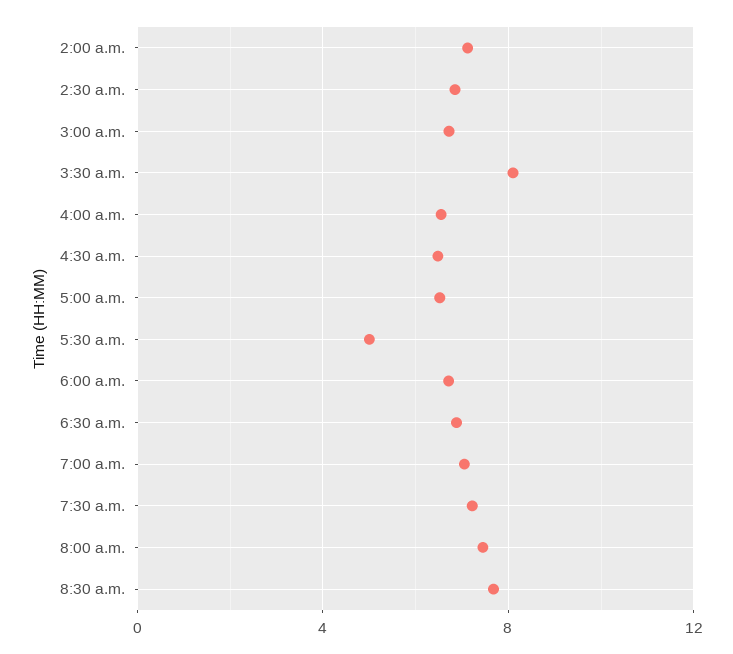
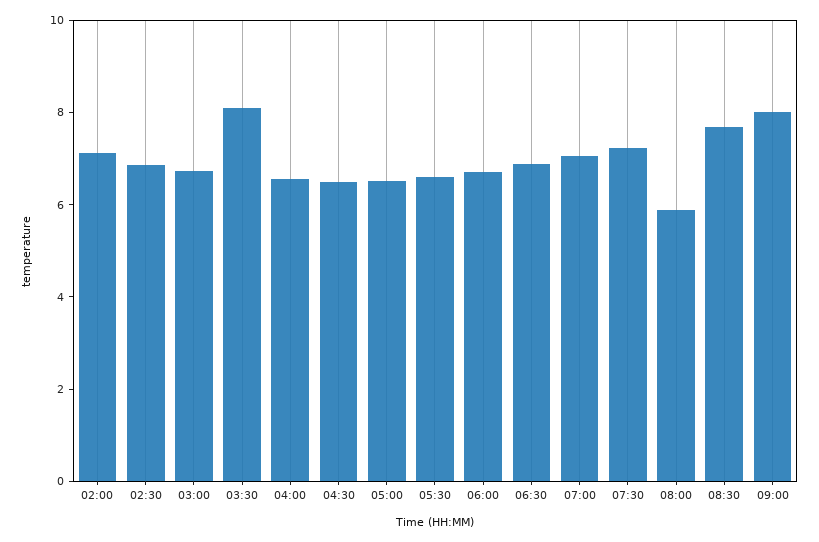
5:30 a.m.: 5 -> 6.5
8:00 a.m.: 7.5 -> 6
09:00: none -> 8

